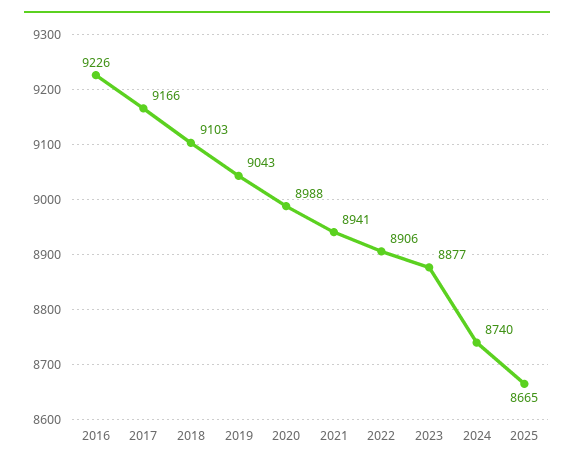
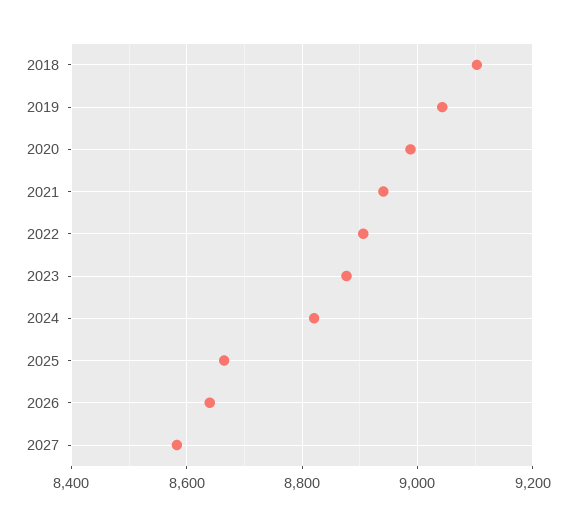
2016: 9226 -> none
2017: 9166 -> none
2024: 8740 -> 8820
2026: none -> 8640
2027: none -> 8580

